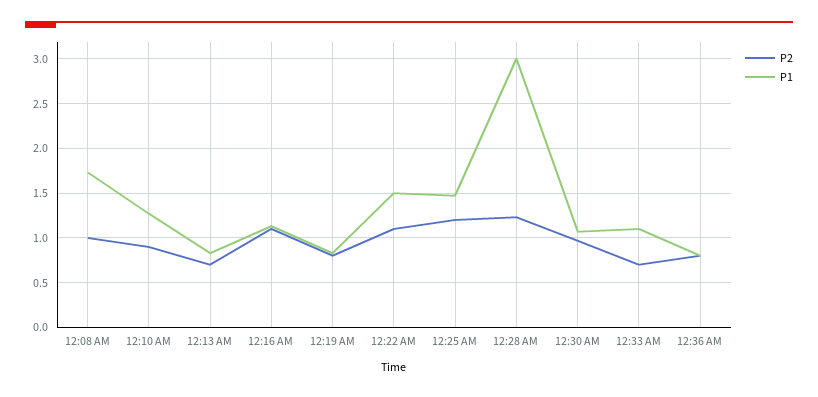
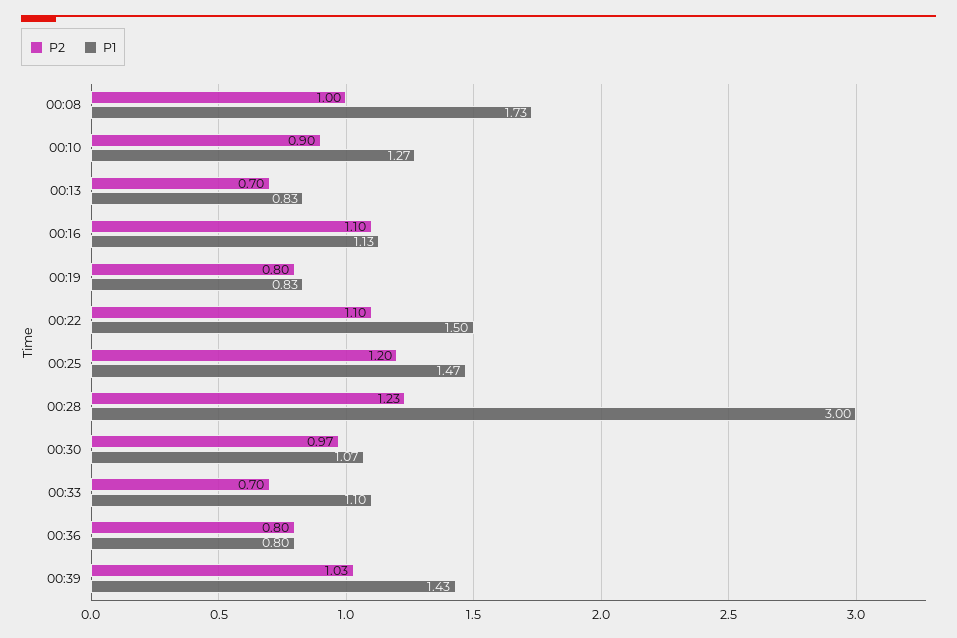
P2, 00:39: none -> 1.03
P1, 00:39: none -> 1.43

